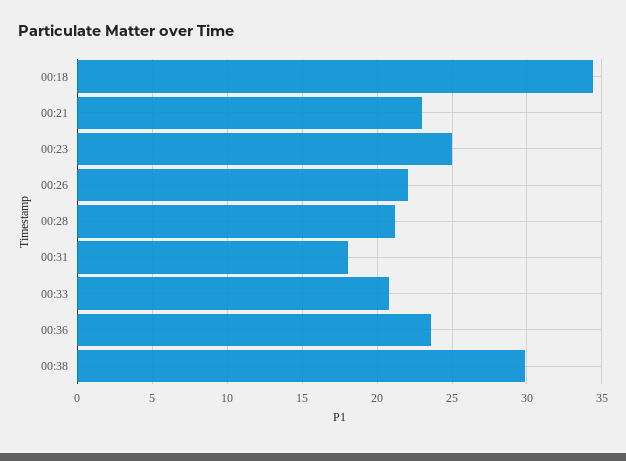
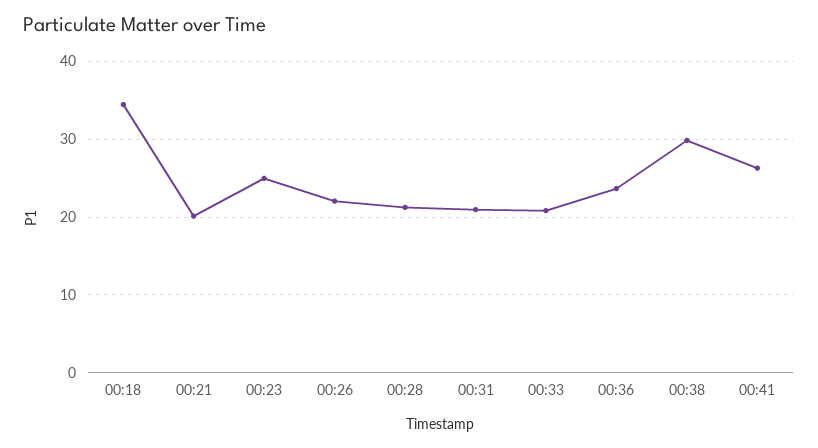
00:21: 23 -> 20
00:31: 18 -> 21
00:41: none -> 26

